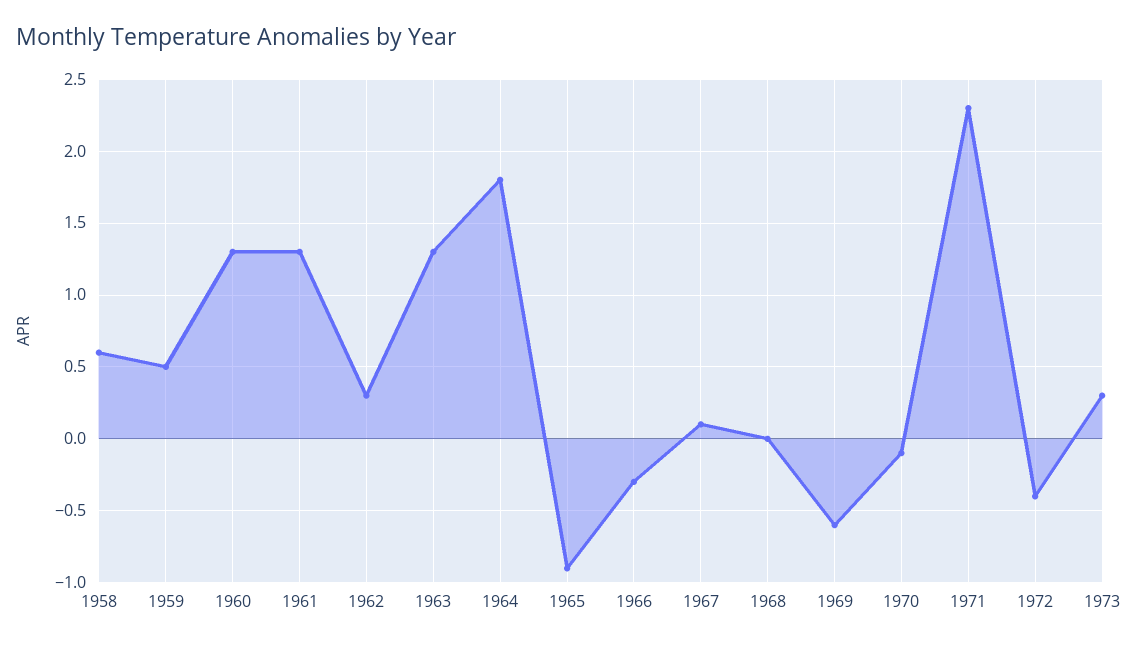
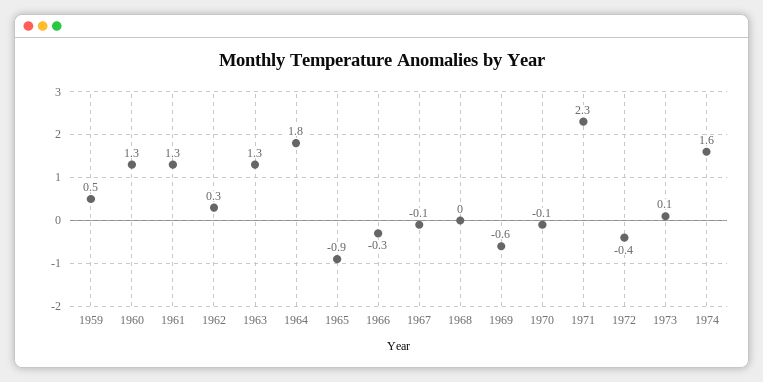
1958: 0.6 -> none
1967: 0.1 -> -0.1
1973: 0.3 -> 0.1
1974: none -> 1.6

